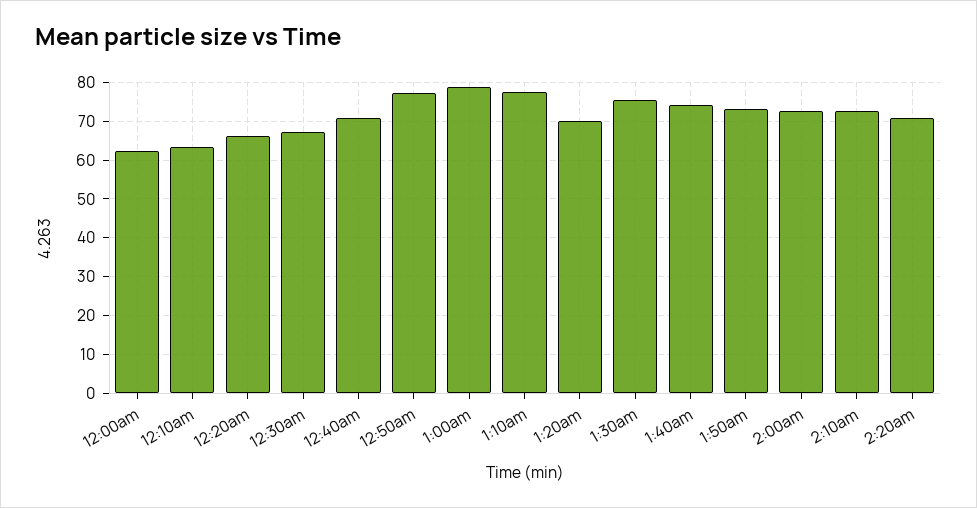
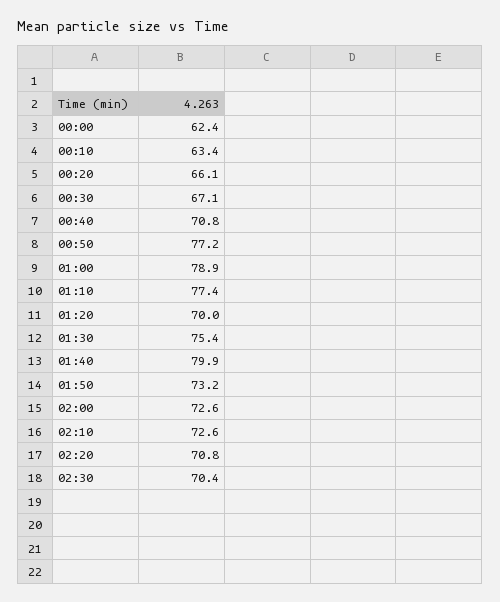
1:40am: 74 -> 79.9
02:30: none -> 70.4

